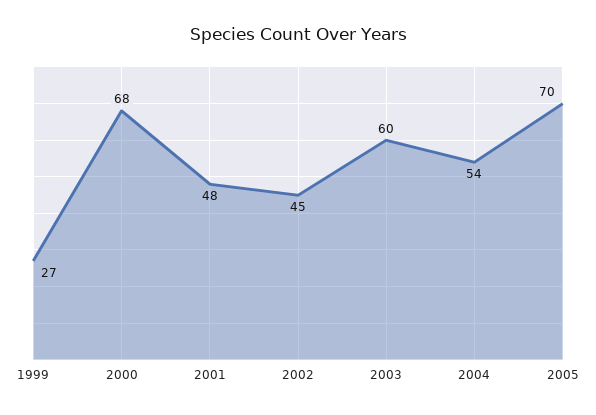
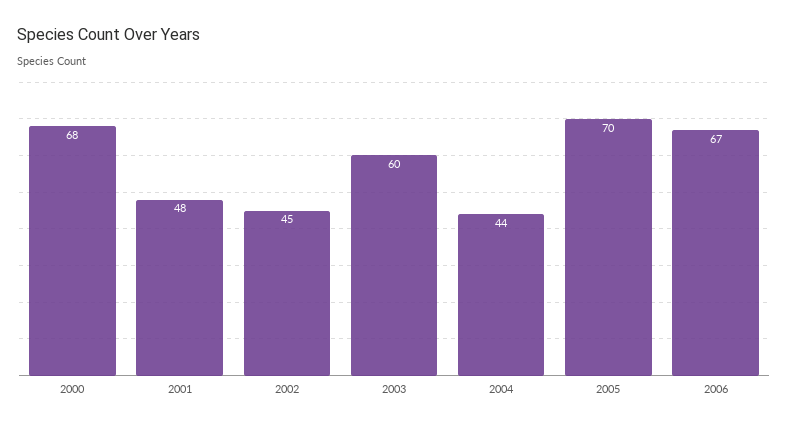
1999: 27 -> none
2004: 54 -> 44
2006: none -> 67

